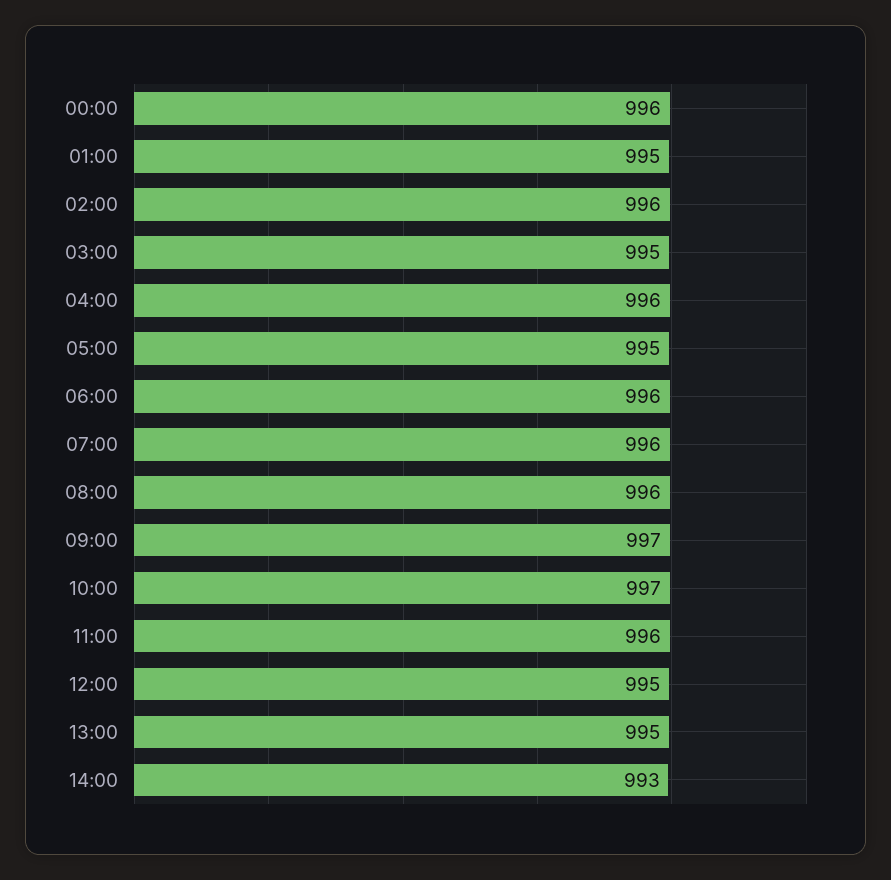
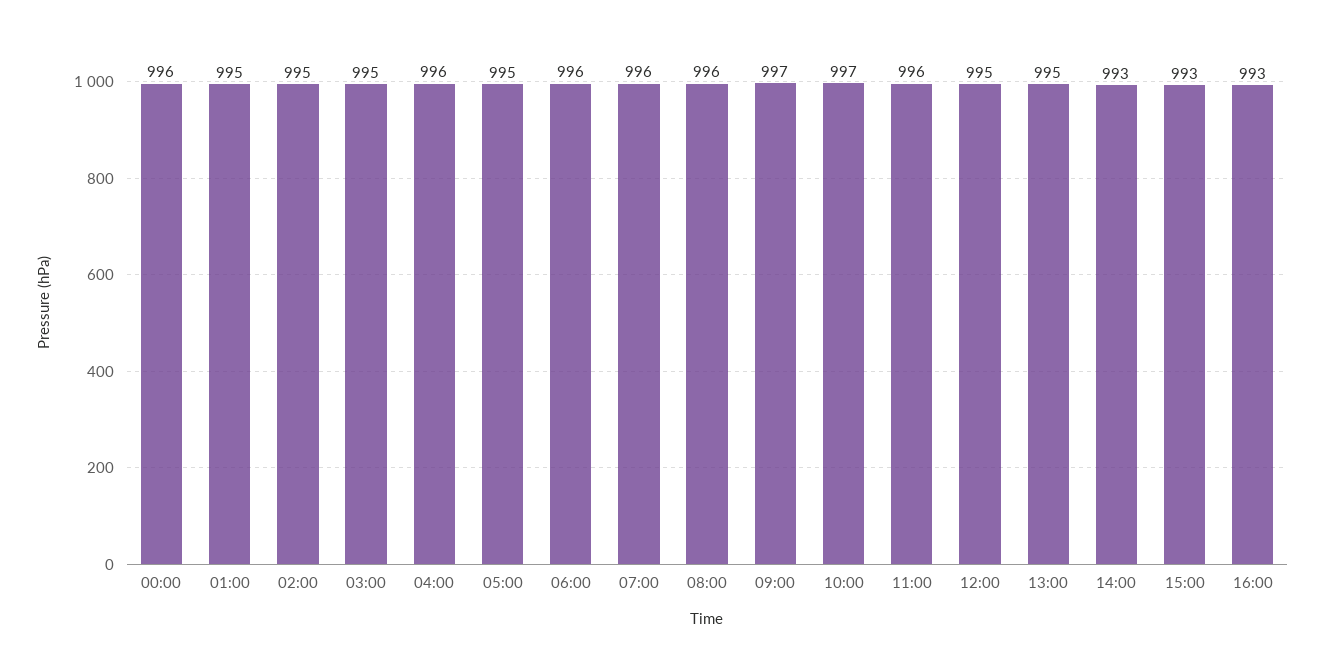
02:00: 996 -> 995
15:00: none -> 993
16:00: none -> 993

